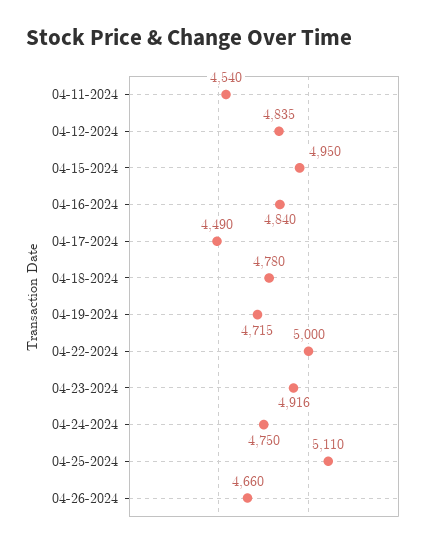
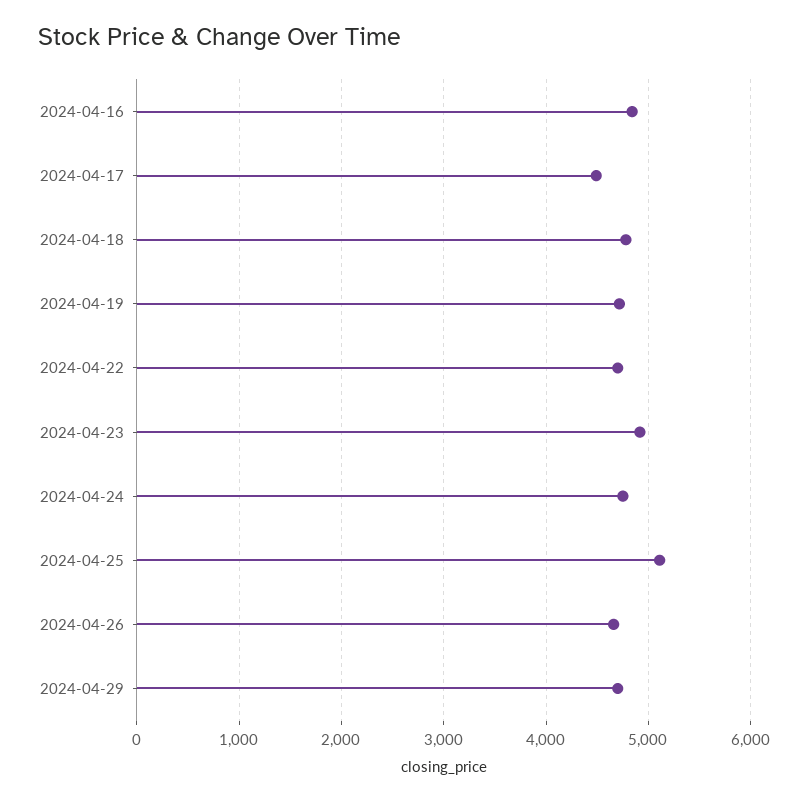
04-11-2024: 4540 -> none
04-12-2024: 4835 -> none
04-15-2024: 4950 -> none
04-22-2024: 5000 -> 4700
2024-04-29: none -> 4700

